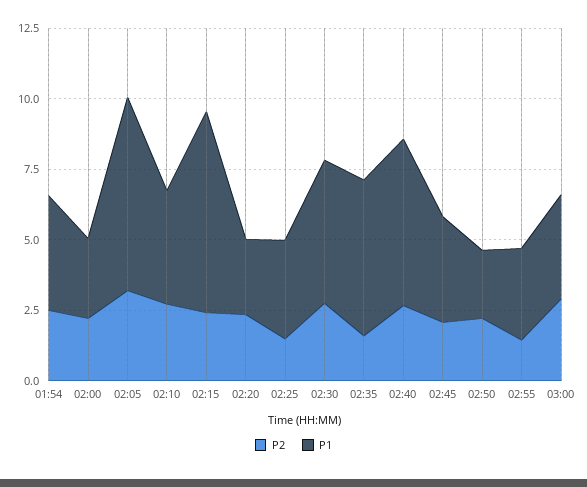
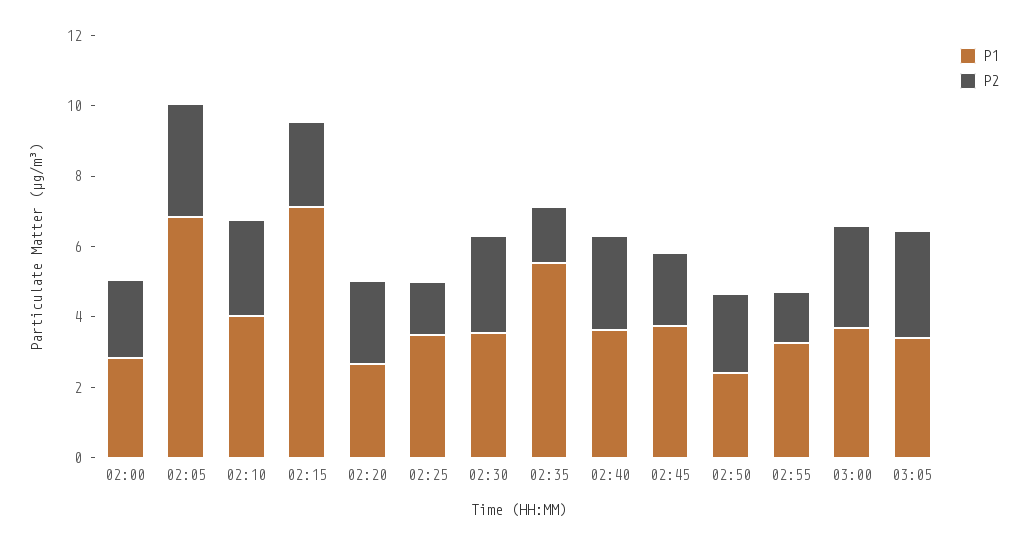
P2, 01:54: 2.5 -> none
P1, 01:54: 4 -> none
P1, 02:30: 5 -> 3.5
P1, 02:40: 6 -> 3.5
P1, 03:05: none -> 3.5
P2, 03:05: none -> 3

